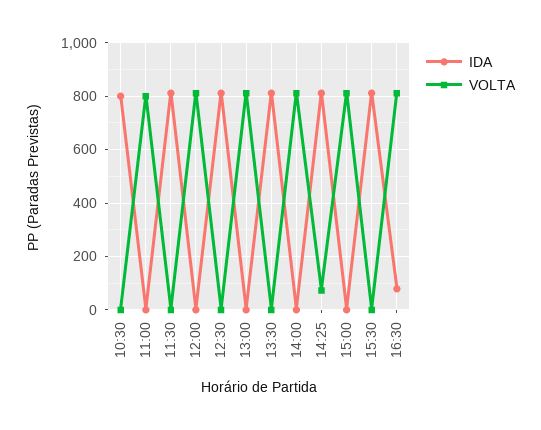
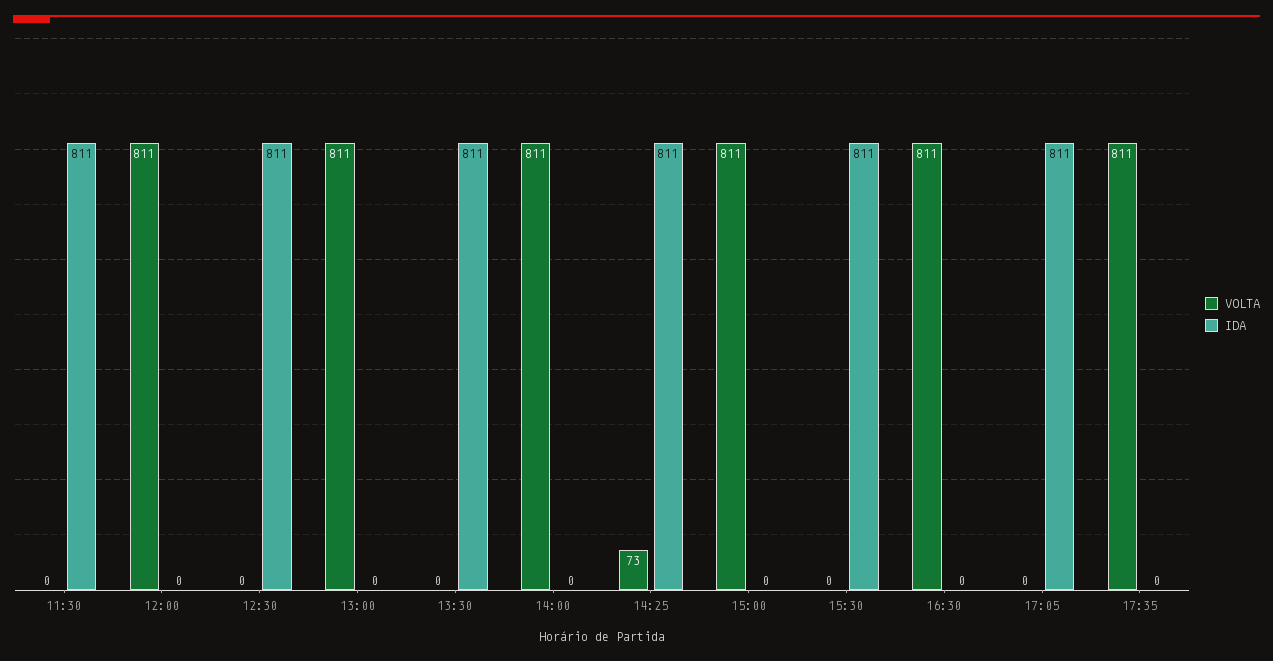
IDA, 10:30: 800 -> none
VOLTA, 10:30: 0 -> none
IDA, 11:00: 0 -> none
VOLTA, 11:00: 800 -> none
IDA, 16:30: 75 -> 0
VOLTA, 17:05: none -> 0
IDA, 17:05: none -> 811
VOLTA, 17:35: none -> 811
IDA, 17:35: none -> 0

